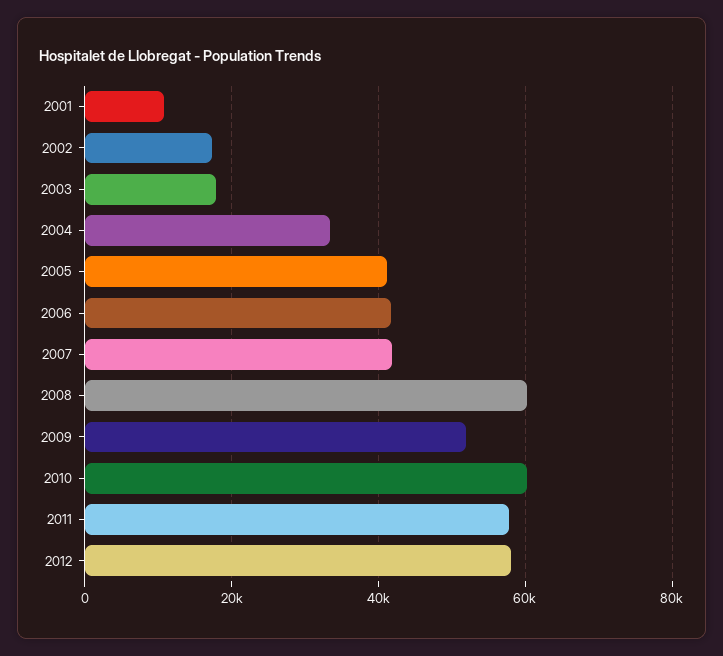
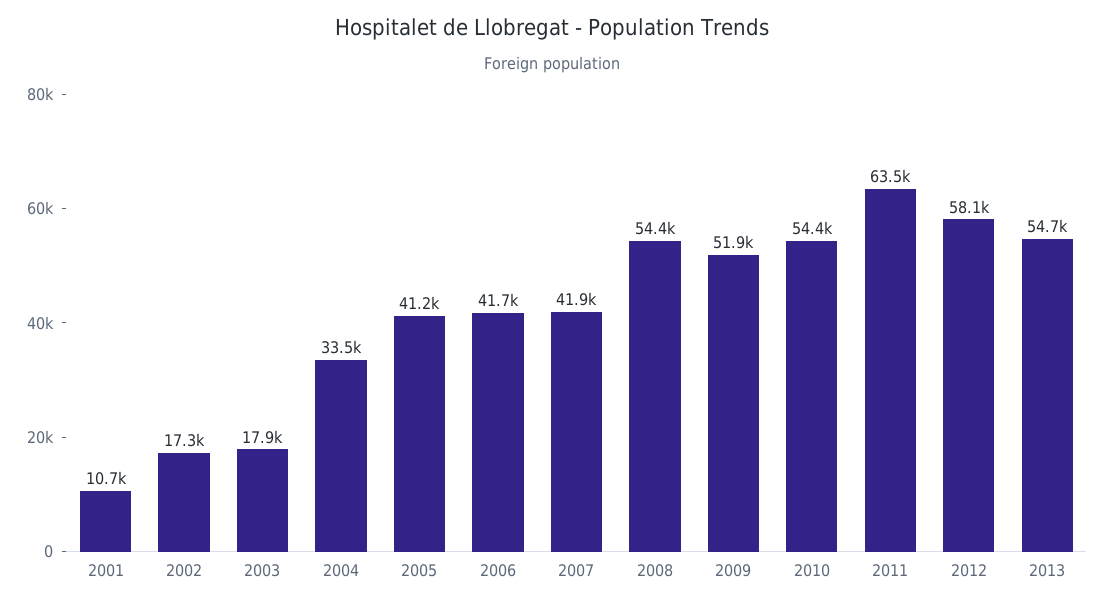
2008: 60000 -> 54400
2010: 60000 -> 54400
2011: 58000 -> 63500
2013: none -> 54700

